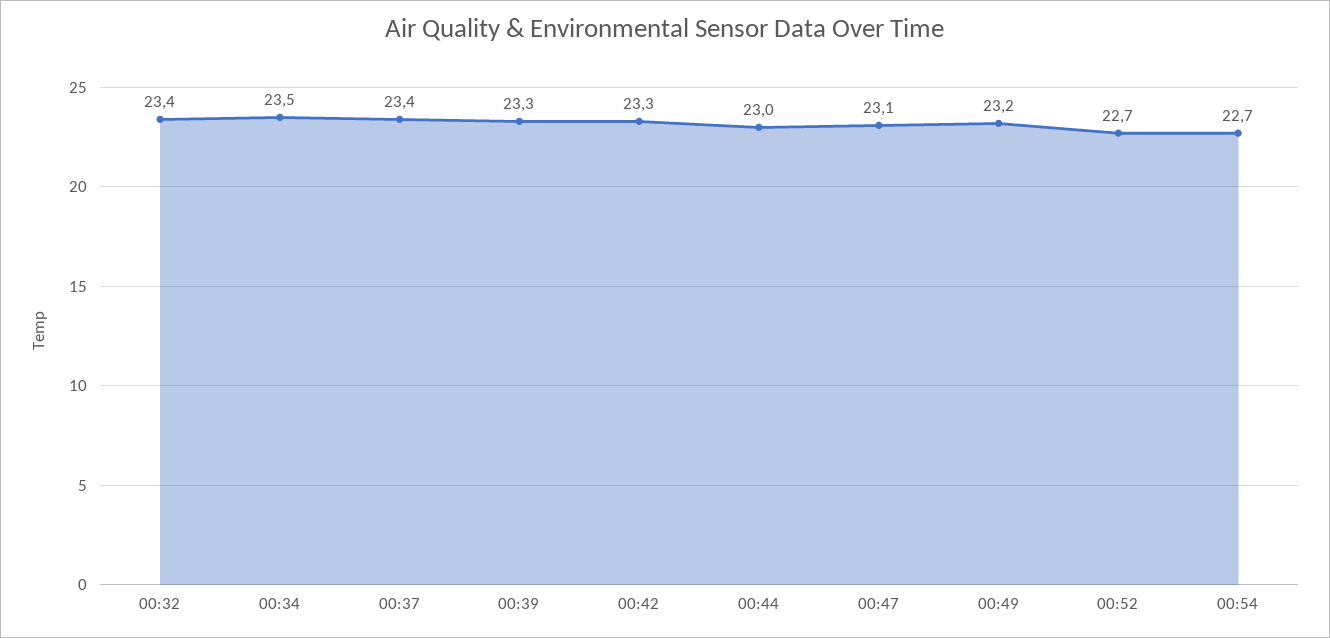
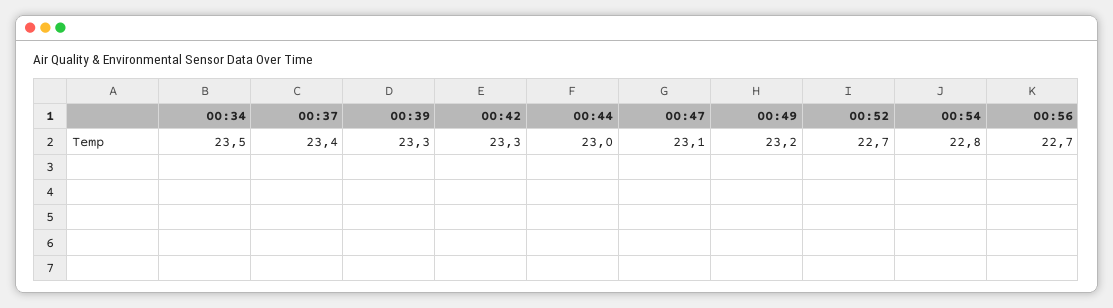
00:32: 23.4 -> none
00:54: 22.7 -> 22.8
00:56: none -> 22.7

